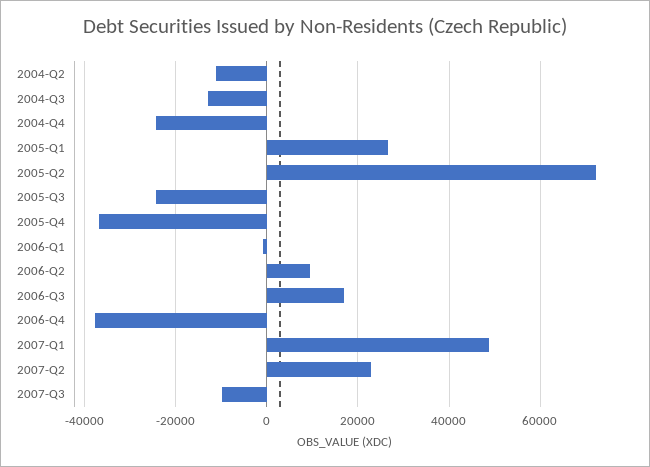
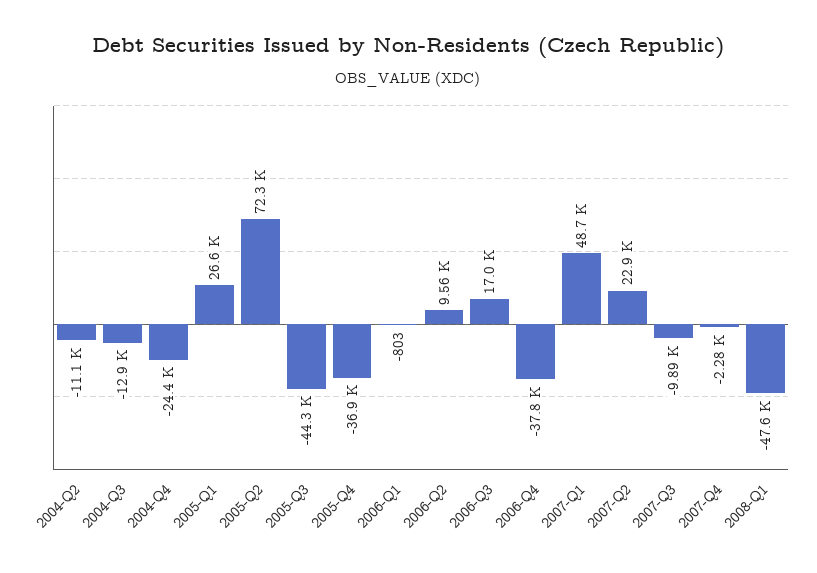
2005-Q3: -24000 -> -44300
2007-Q4: none -> -2280
2008-Q1: none -> -47600

